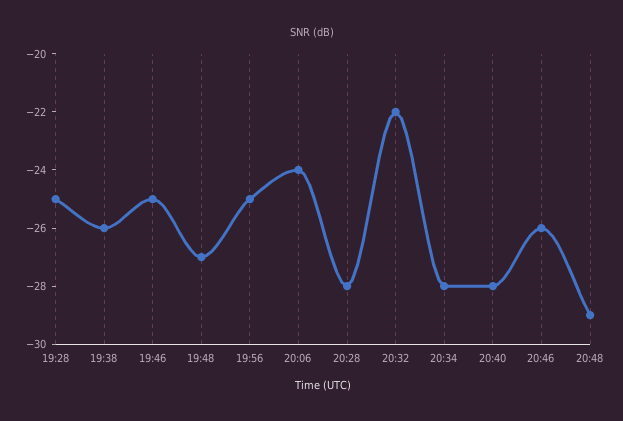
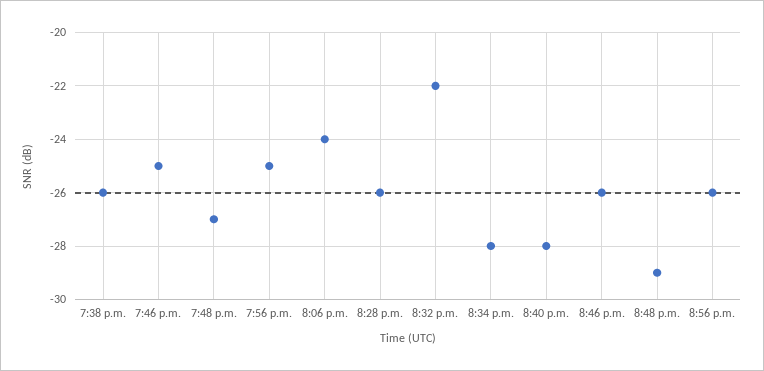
19:28: -25 -> none
20:28: -28 -> -26
8:56 p.m.: none -> -26

